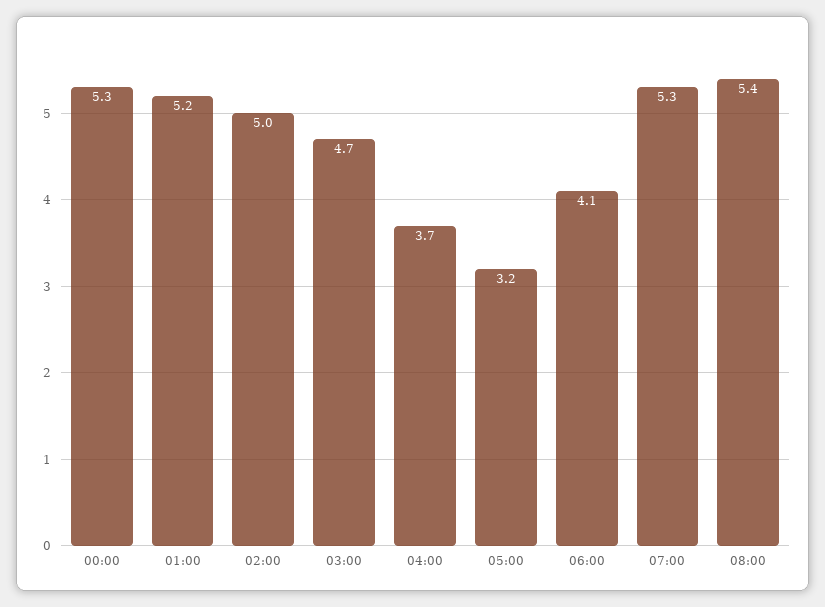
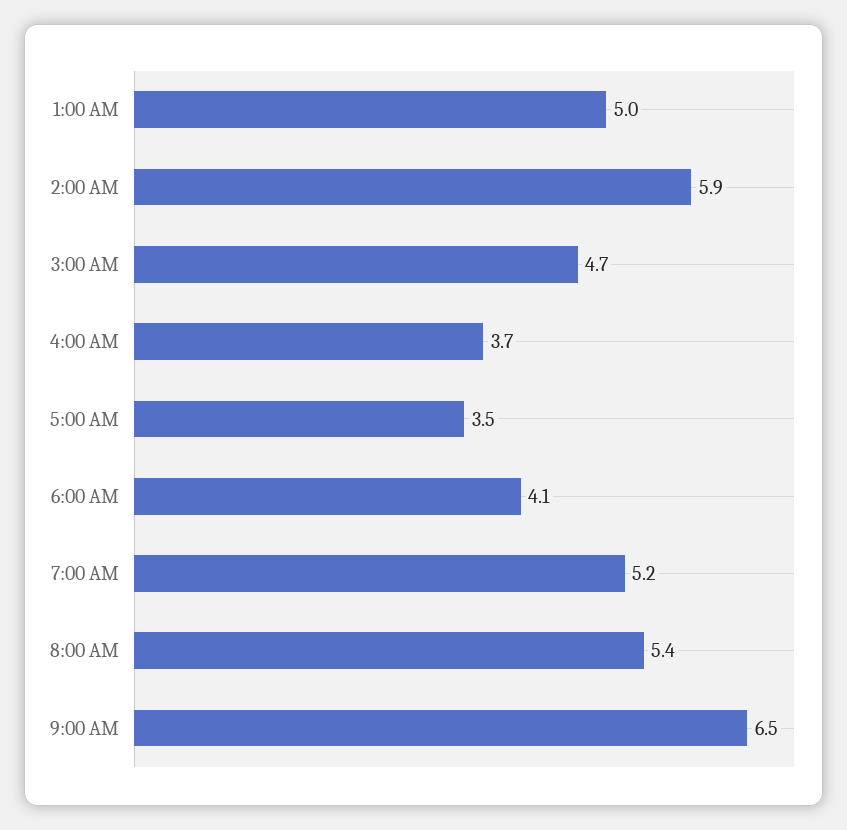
00:00: 5.3 -> none
01:00: 5.2 -> 5
02:00: 5 -> 5.9
05:00: 3.2 -> 3.5
07:00: 5.3 -> 5.2
9:00 AM: none -> 6.5

